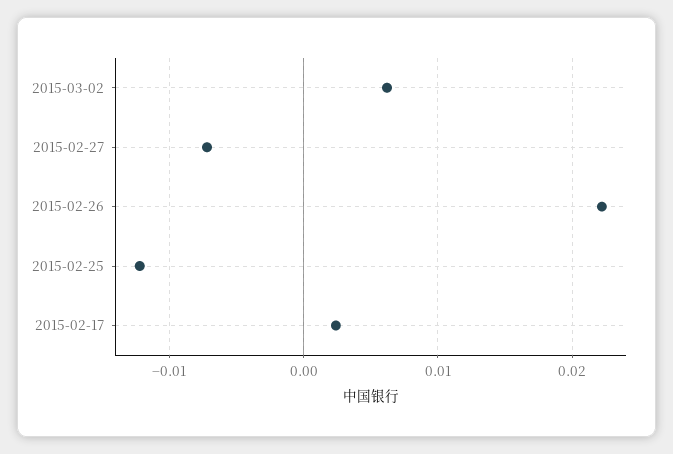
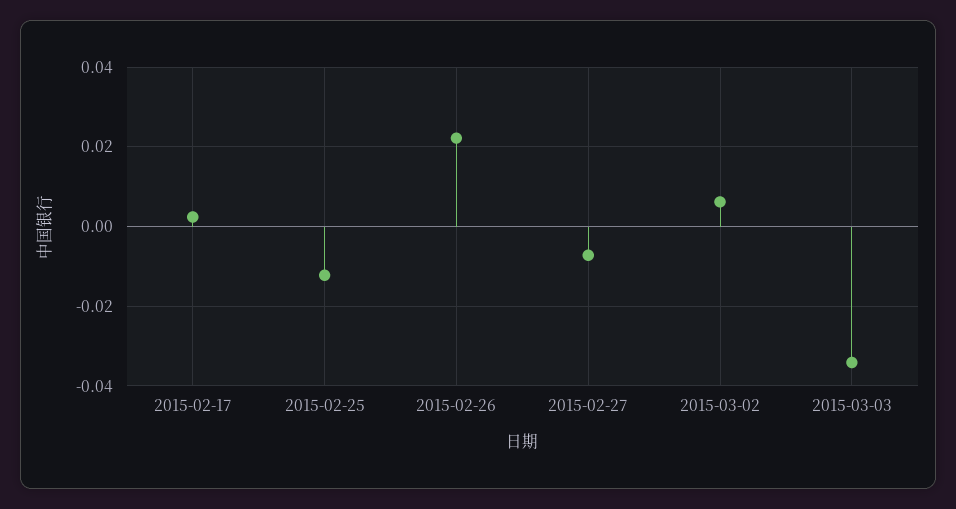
2015-03-03: none -> -0.034

